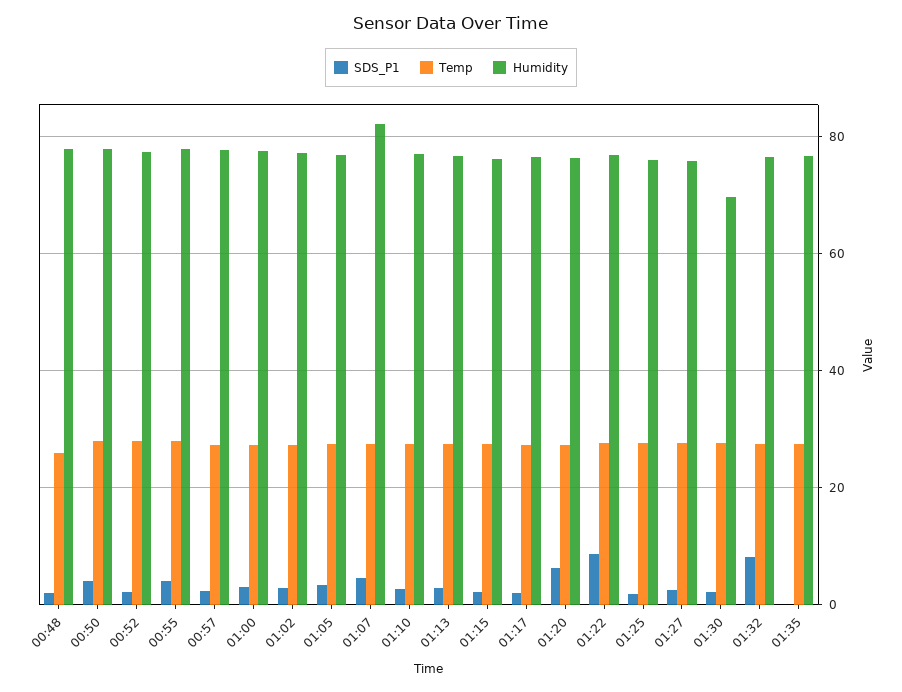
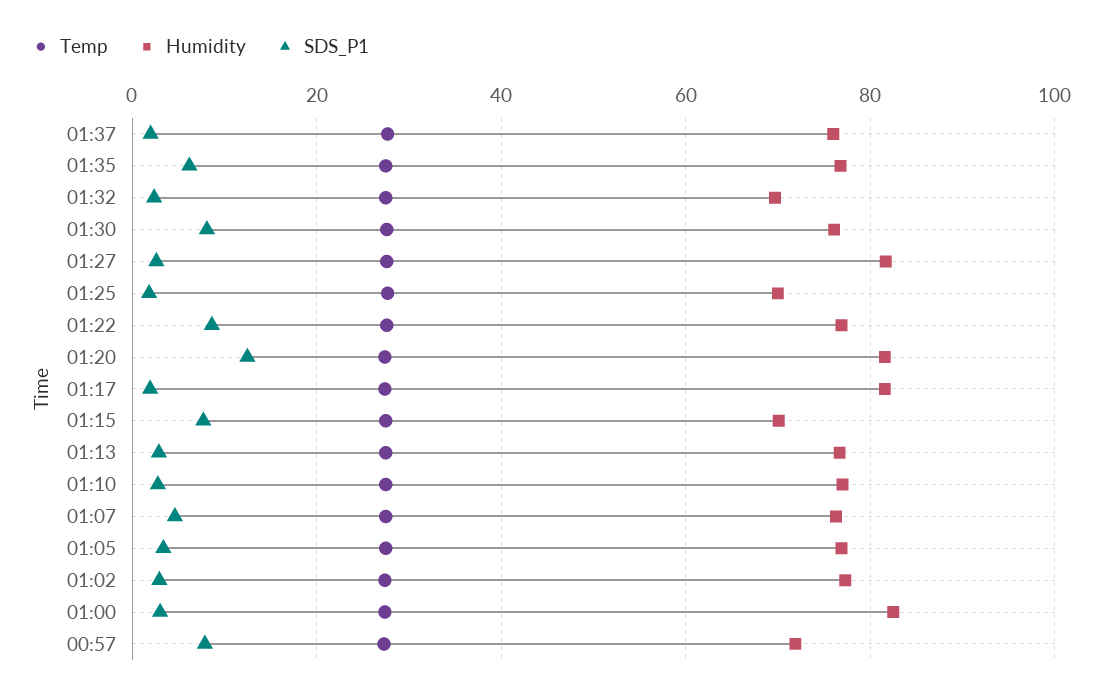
SDS_P1, 00:48: 2 -> none
Temp, 00:48: 26 -> none
Humidity, 00:48: 78 -> none
SDS_P1, 00:50: 4 -> none
Temp, 00:50: 28 -> none
Humidity, 00:50: 78 -> none
SDS_P1, 00:52: 2 -> none
Temp, 00:52: 28 -> none
Humidity, 00:52: 78 -> none
SDS_P1, 00:55: 4 -> none
Temp, 00:55: 28 -> none
Humidity, 00:55: 78 -> none
SDS_P1, 00:57: 2 -> 8
Humidity, 00:57: 78 -> 72
Humidity, 01:00: 78 -> 82
Humidity, 01:07: 82 -> 76
SDS_P1, 01:15: 2 -> 8
Humidity, 01:15: 76 -> 70
Humidity, 01:17: 76 -> 82
SDS_P1, 01:20: 6 -> 12
Humidity, 01:20: 76 -> 82
Humidity, 01:25: 76 -> 70
Humidity, 01:27: 76 -> 82
SDS_P1, 01:30: 2 -> 8
Humidity, 01:30: 70 -> 76
SDS_P1, 01:32: 8 -> 2
Humidity, 01:32: 76 -> 70
SDS_P1, 01:35: 0 -> 6
Temp, 01:37: none -> 28
Humidity, 01:37: none -> 76
SDS_P1, 01:37: none -> 2

